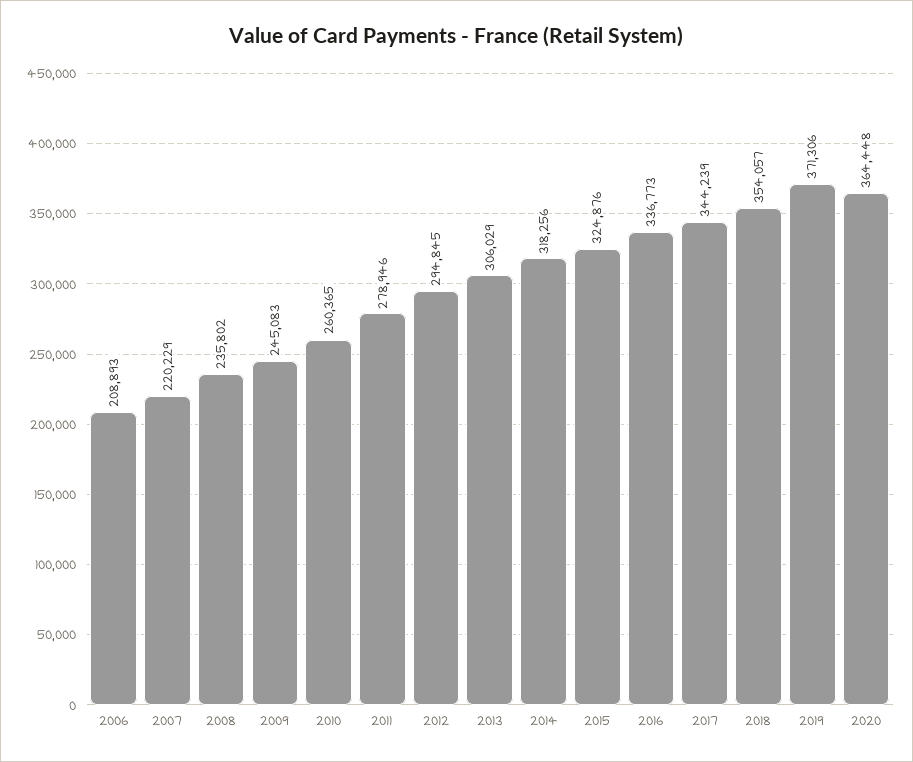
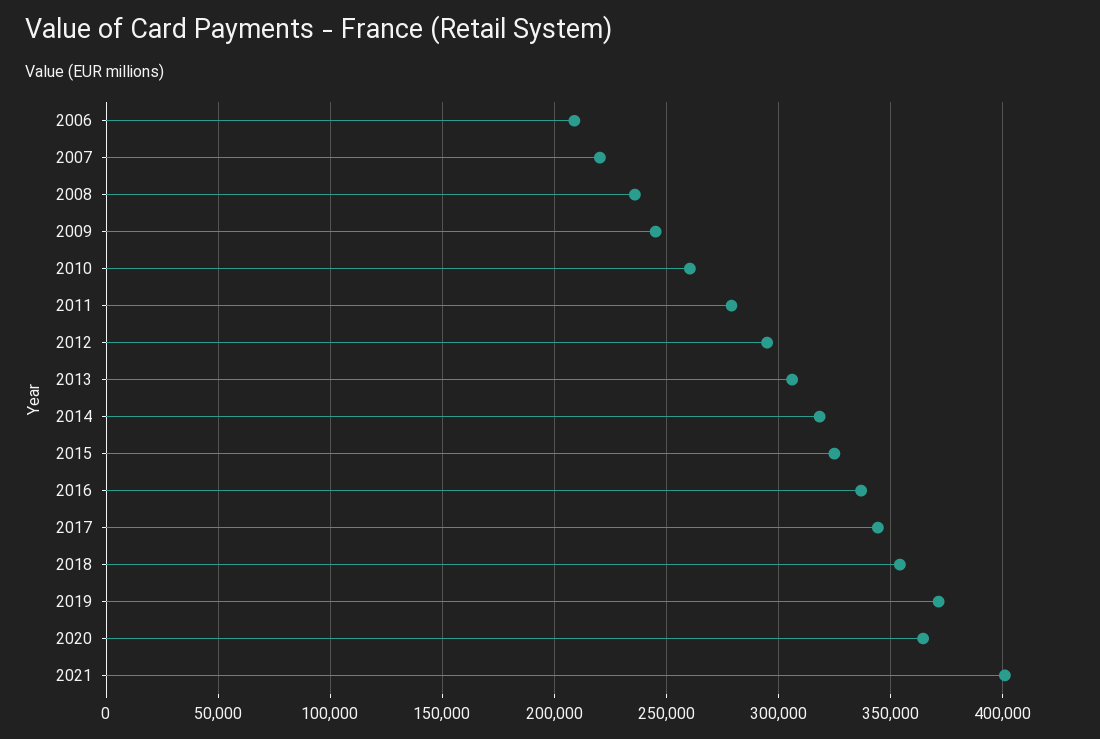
2021: none -> 400000

